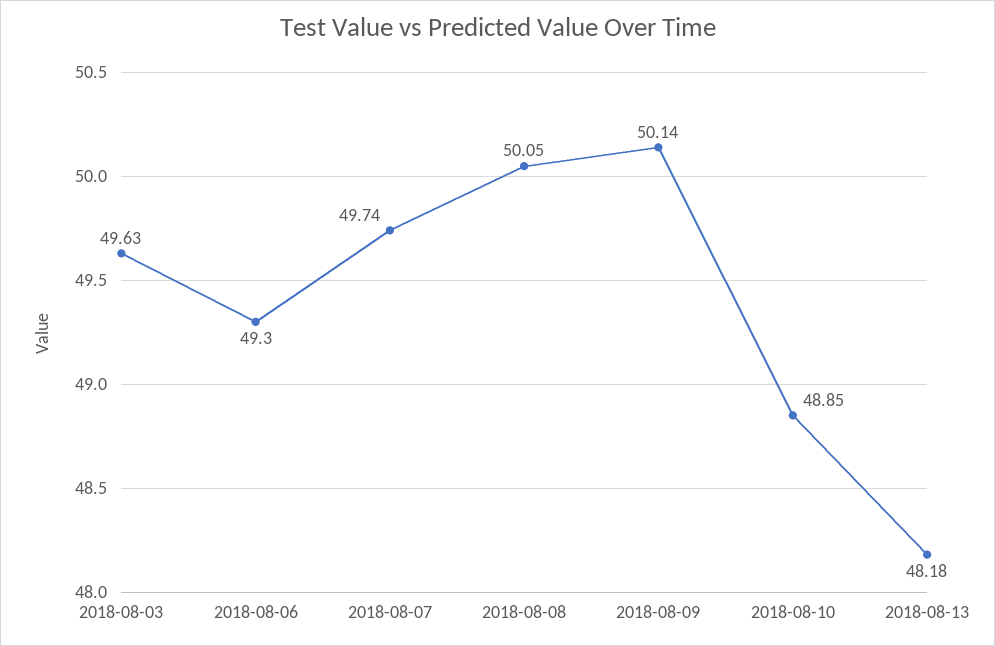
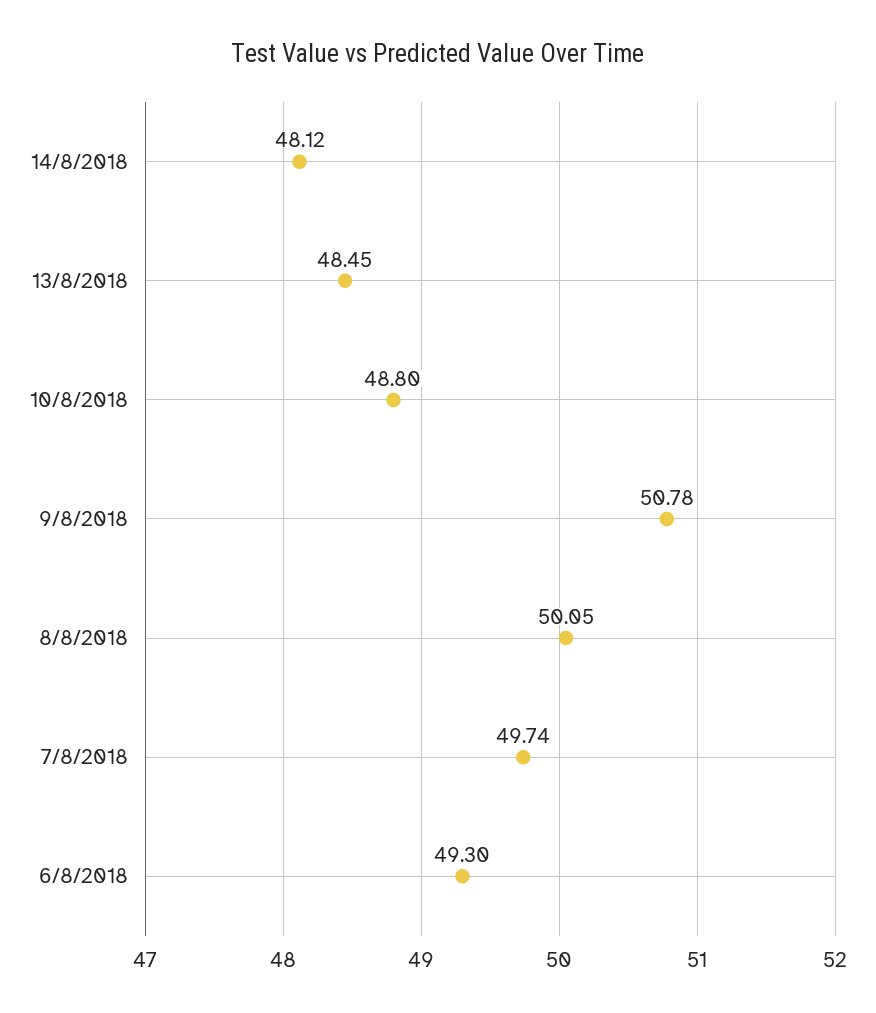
2018-08-03: 49.63 -> none
2018-08-09: 50.14 -> 50.78
2018-08-10: 48.85 -> 48.8
2018-08-13: 48.18 -> 48.45
14/8/2018: none -> 48.12

